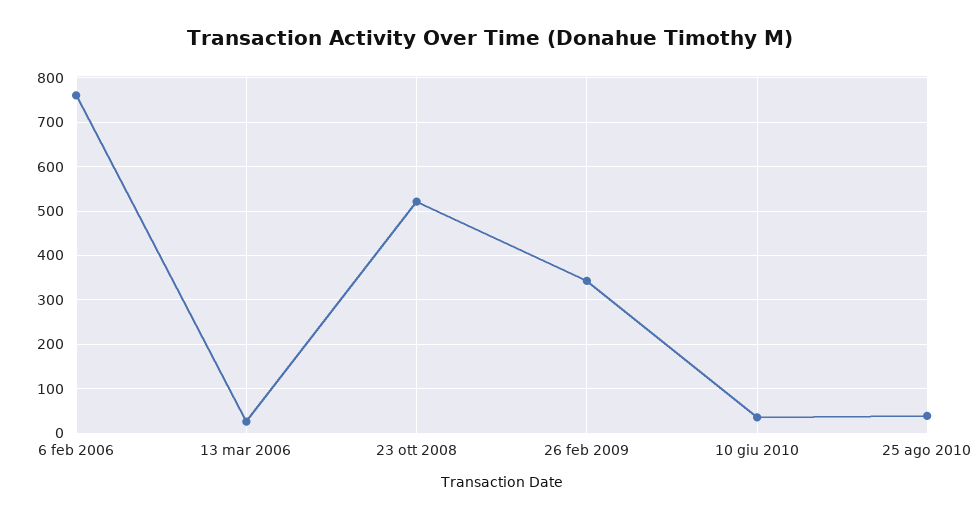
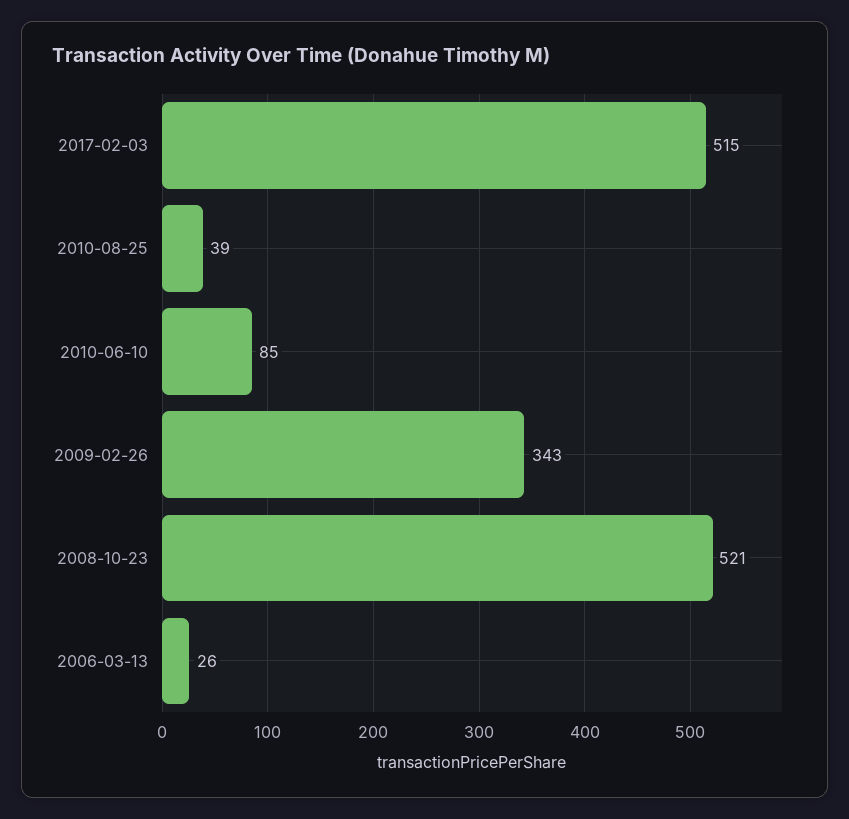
6 feb 2006: 760 -> none
10 giu 2010: 40 -> 85
2017-02-03: none -> 515

